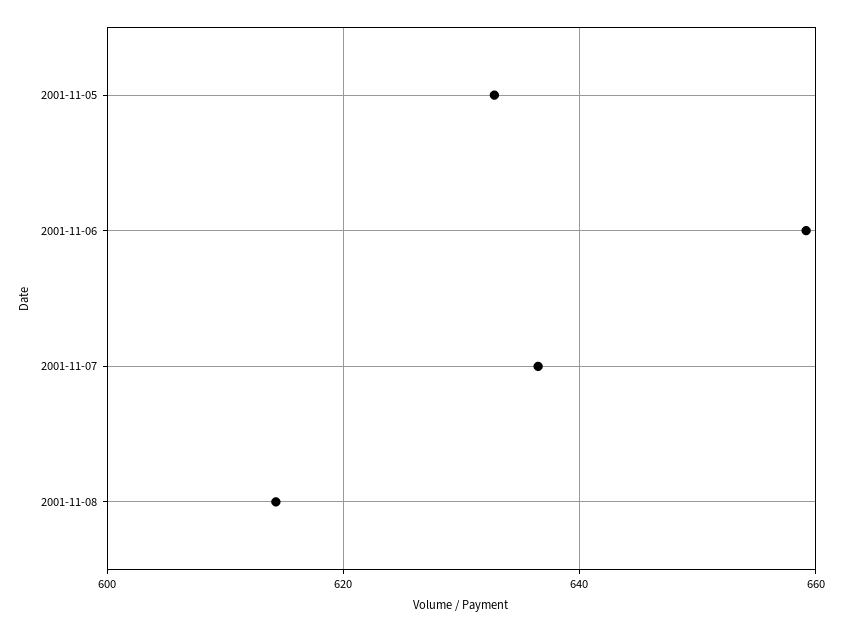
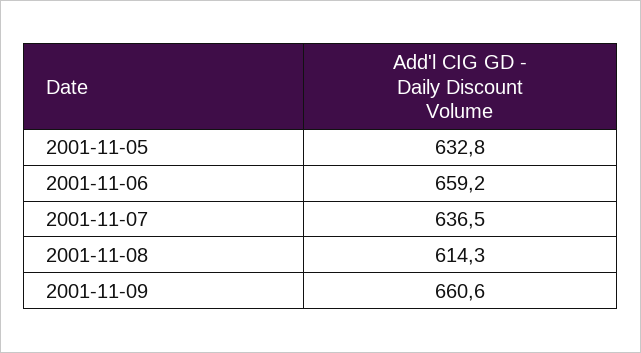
2001-11-09: none -> 660.6

